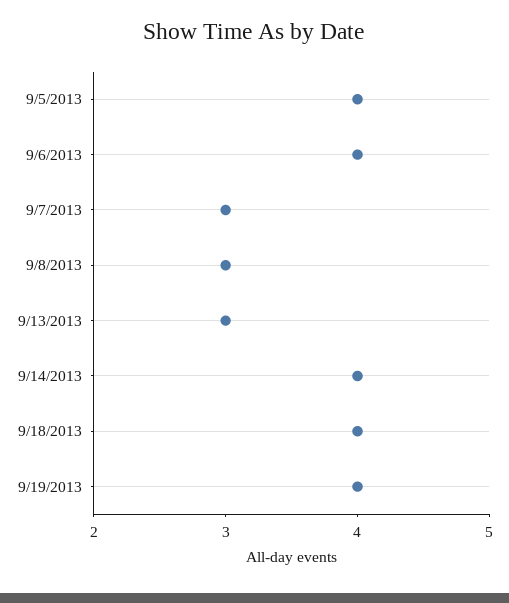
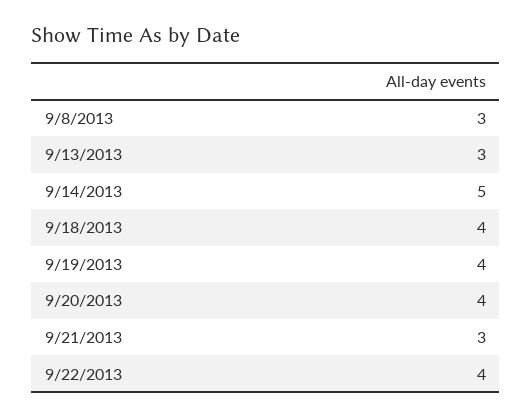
9/5/2013: 4 -> none
9/6/2013: 4 -> none
9/7/2013: 3 -> none
9/14/2013: 4 -> 5
9/20/2013: none -> 4
9/21/2013: none -> 3
9/22/2013: none -> 4

